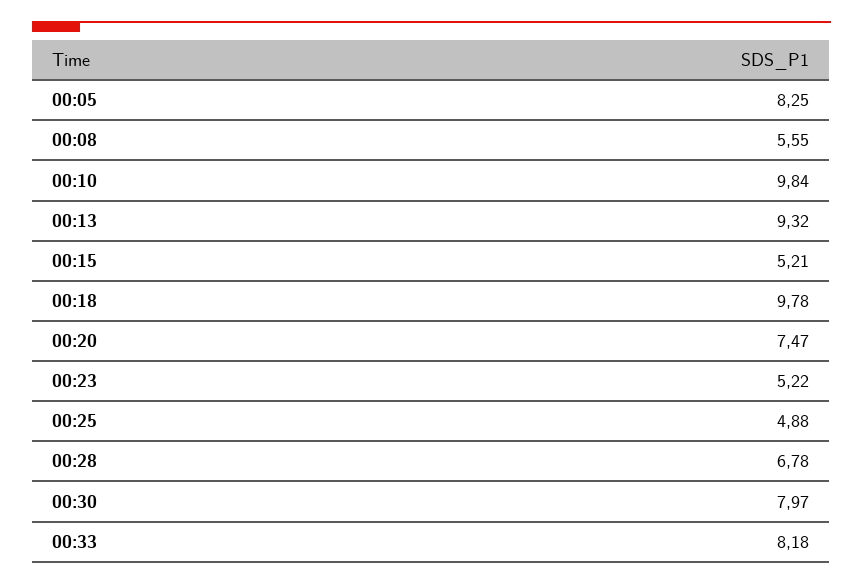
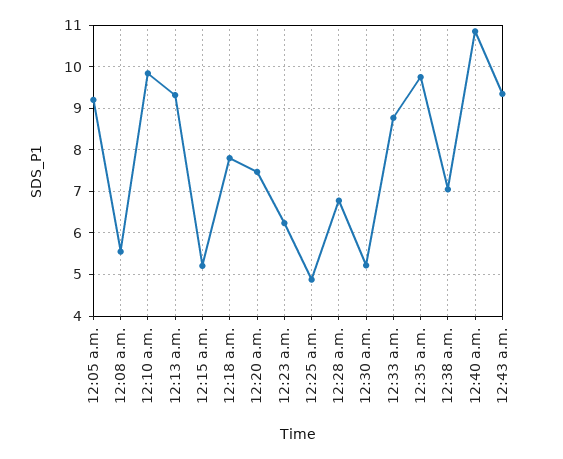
00:05: 8.25 -> 9.2
00:18: 9.78 -> 7.8
00:23: 5.22 -> 6.2
00:30: 7.97 -> 5.2
00:33: 8.18 -> 8.8
12:35 a.m.: none -> 9.8
12:38 a.m.: none -> 7
12:40 a.m.: none -> 10.8
12:43 a.m.: none -> 9.4

